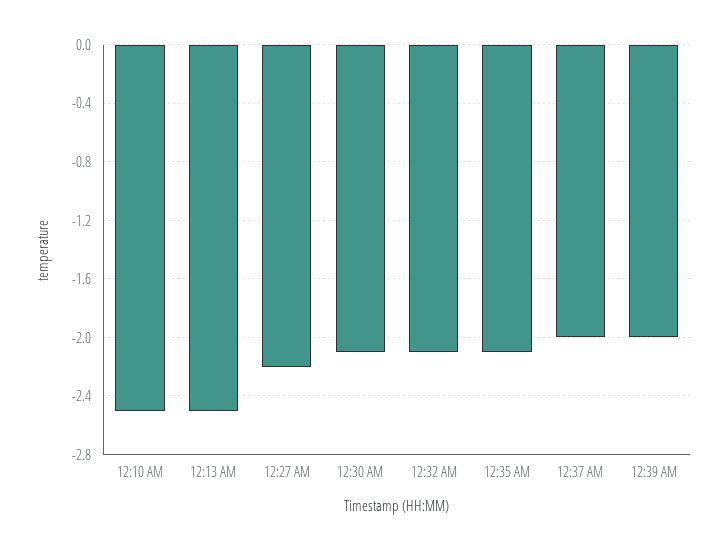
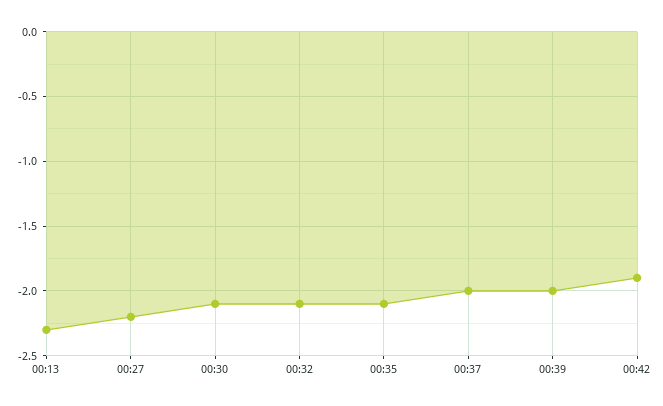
12:10 AM: -2.5 -> none
12:13 AM: -2.5 -> -2.3
00:42: none -> -1.9

